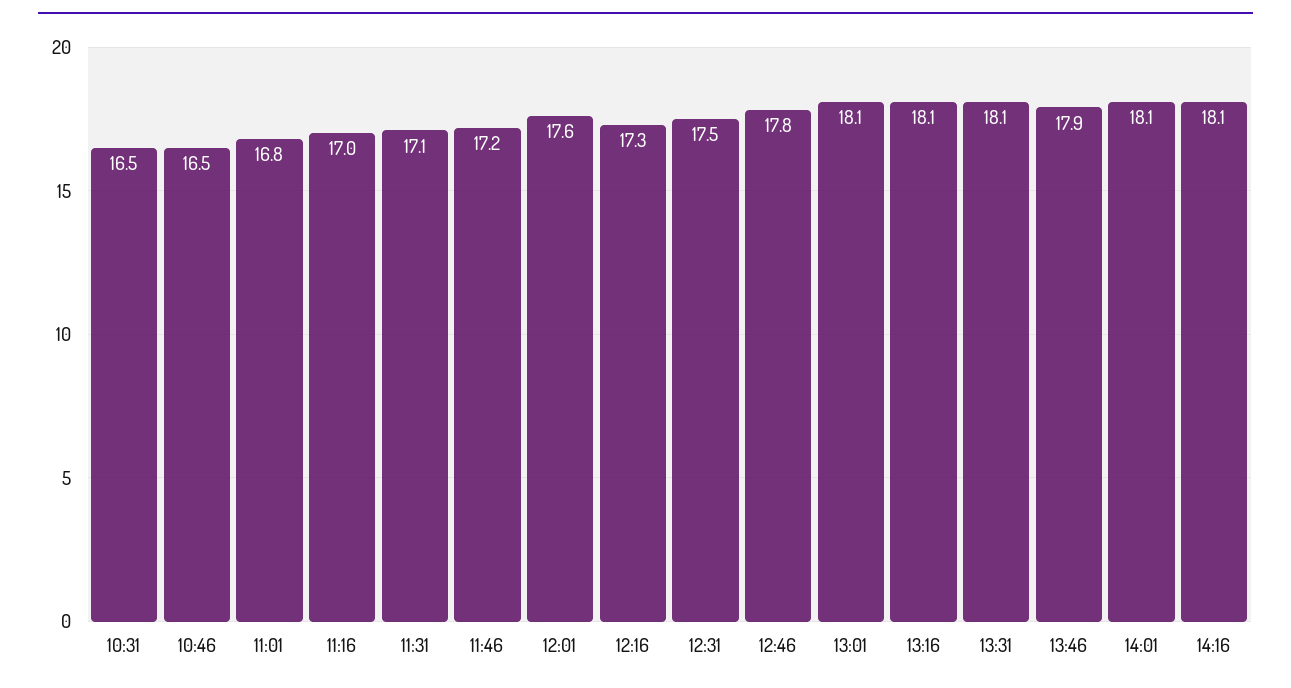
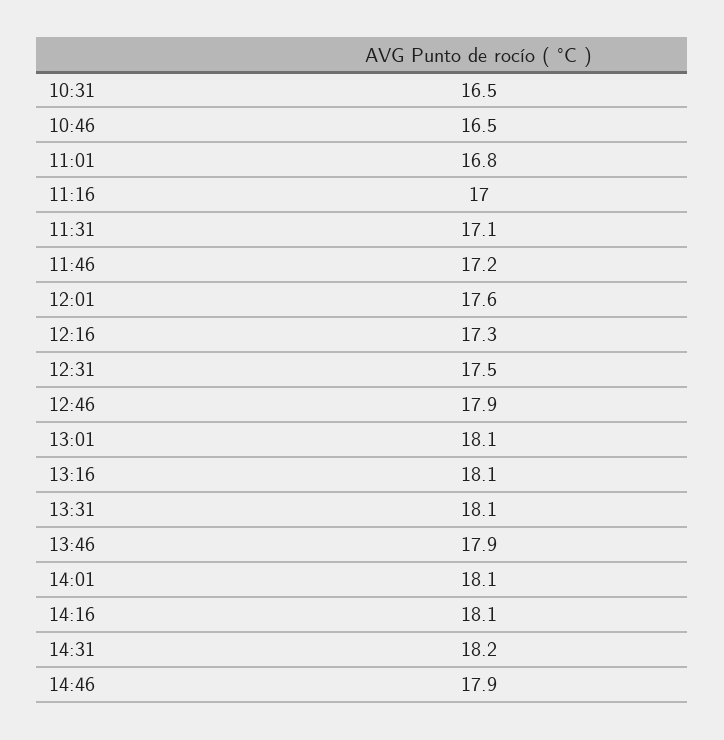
12:46: 17.8 -> 17.9
14:31: none -> 18.2
14:46: none -> 17.9

